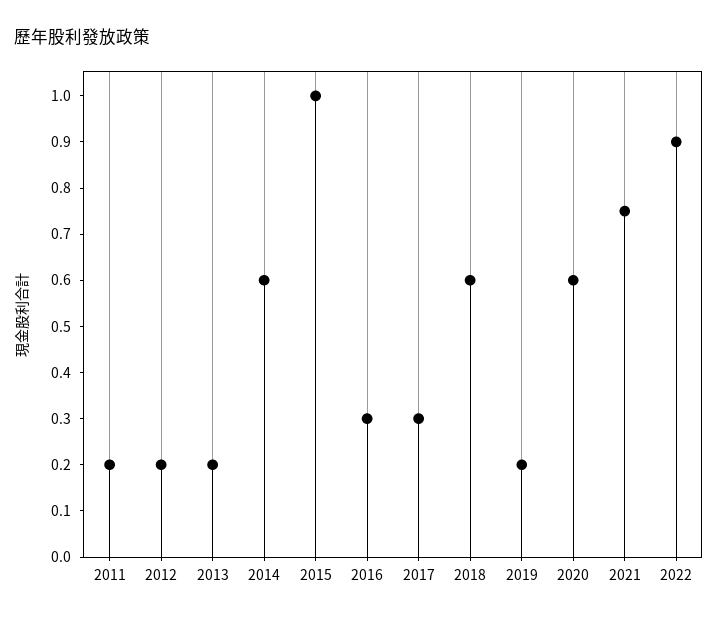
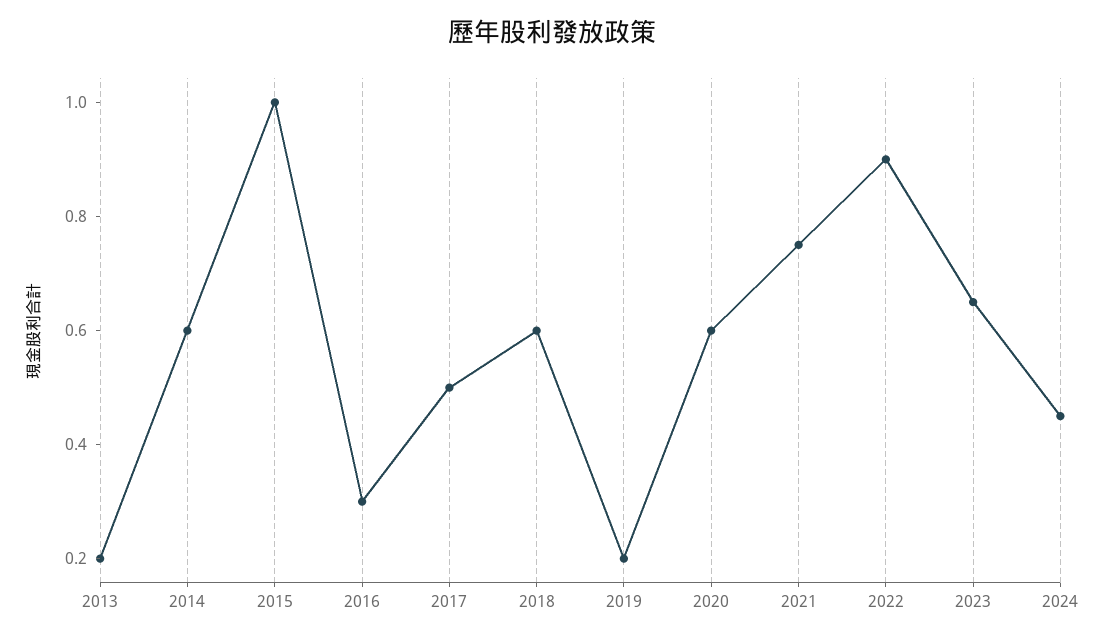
2011: 0.2 -> none
2012: 0.2 -> none
2017: 0.3 -> 0.5
2023: none -> 0.65
2024: none -> 0.45

